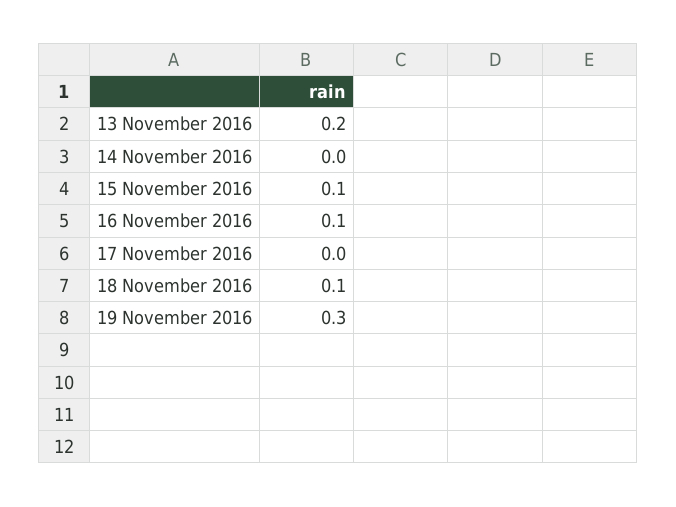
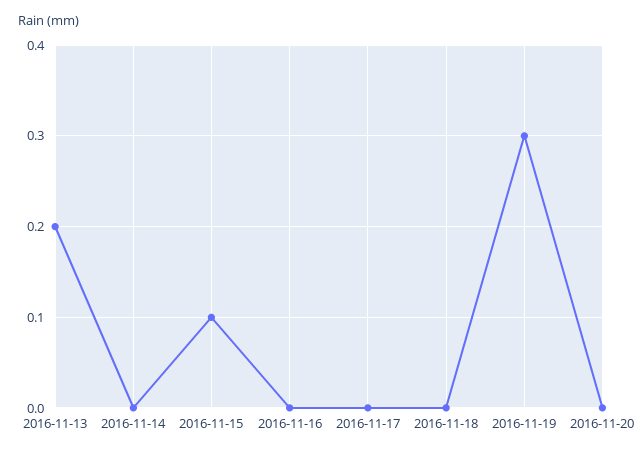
16 November 2016: 0.1 -> 0
18 November 2016: 0.1 -> 0
2016-11-20: none -> 0

